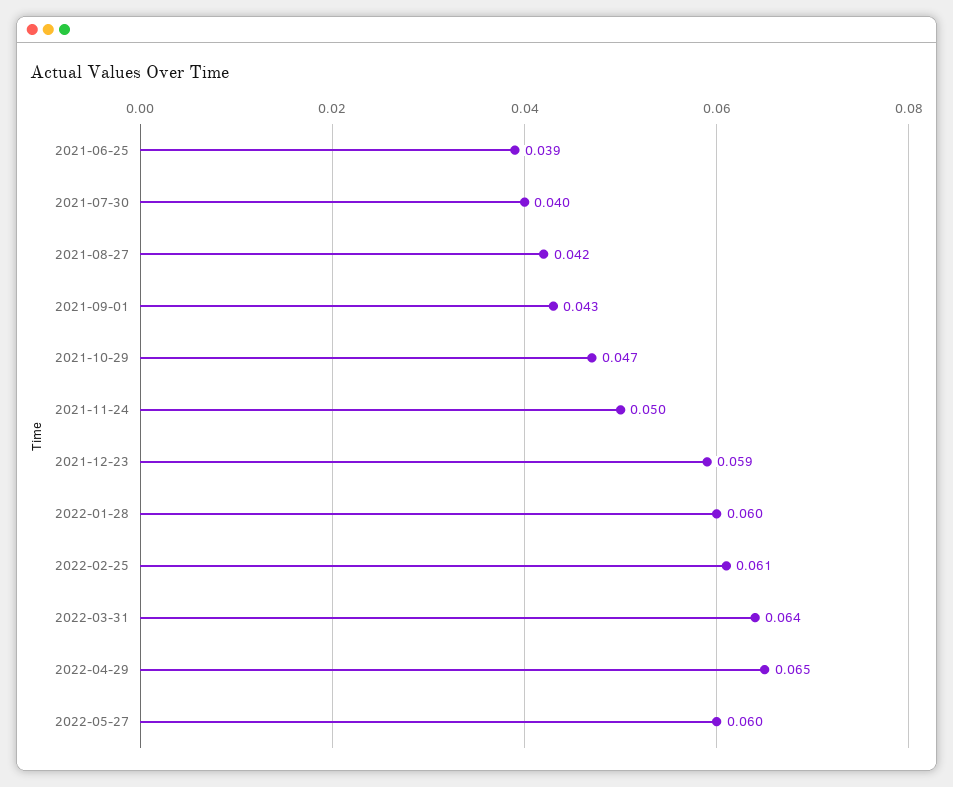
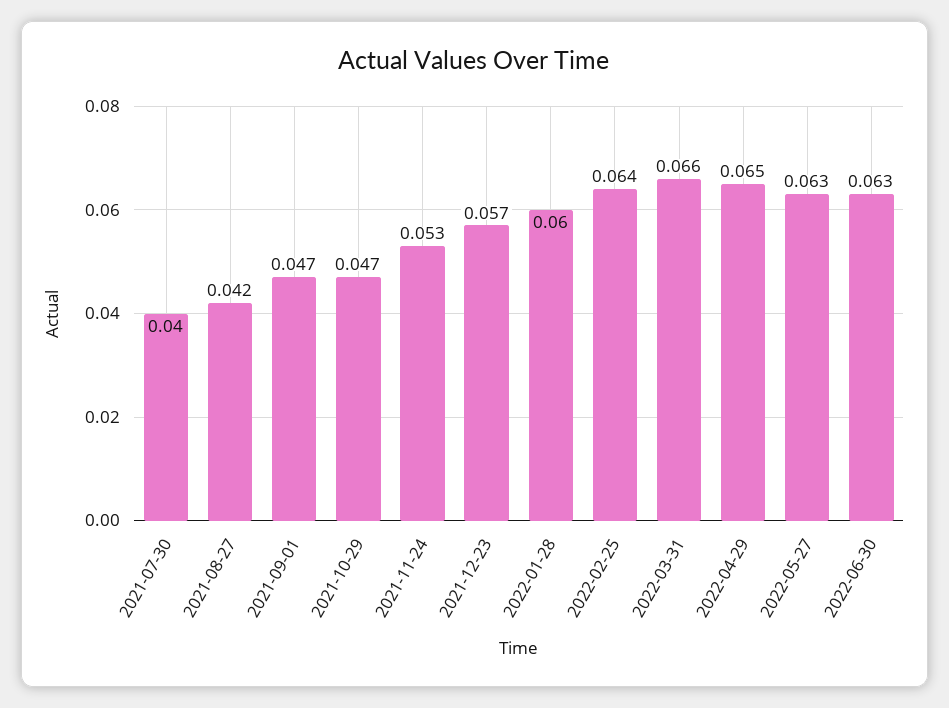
2021-06-25: 0.039 -> none
2021-09-01: 0.043 -> 0.047
2021-11-24: 0.05 -> 0.053
2021-12-23: 0.059 -> 0.057
2022-02-25: 0.061 -> 0.064
2022-03-31: 0.064 -> 0.066
2022-05-27: 0.06 -> 0.063
2022-06-30: none -> 0.063

